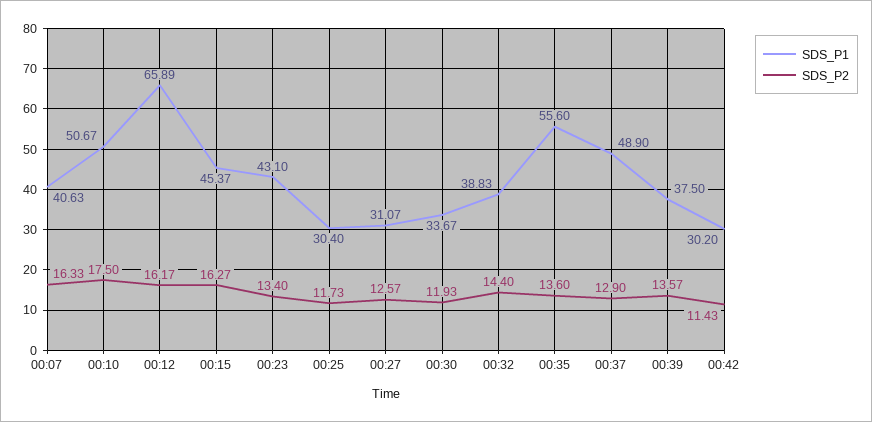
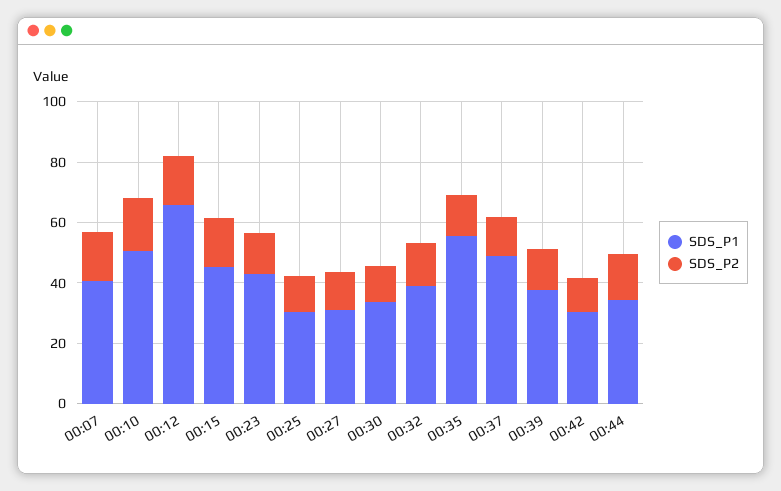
SDS_P1, 00:44: none -> 35
SDS_P2, 00:44: none -> 15

